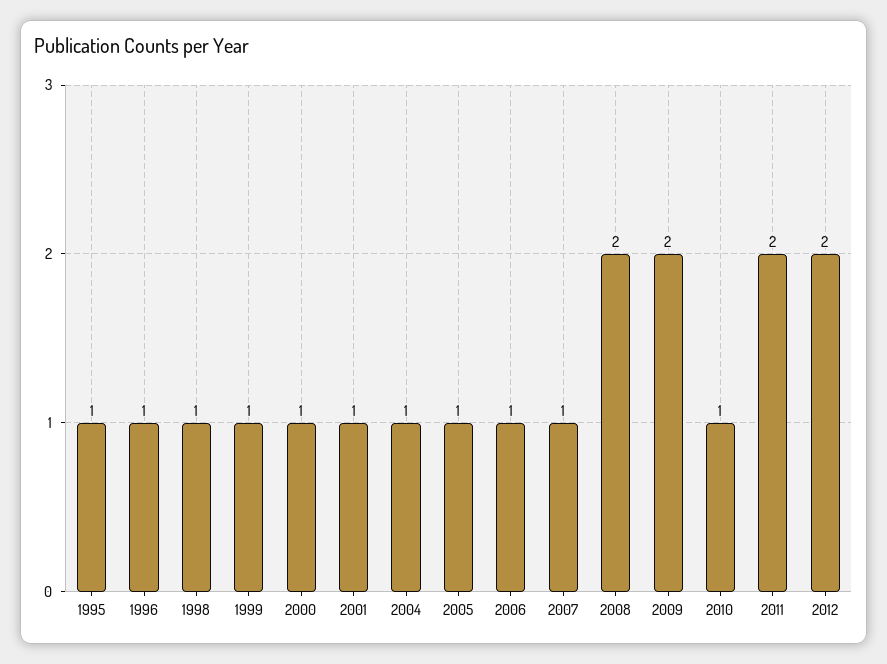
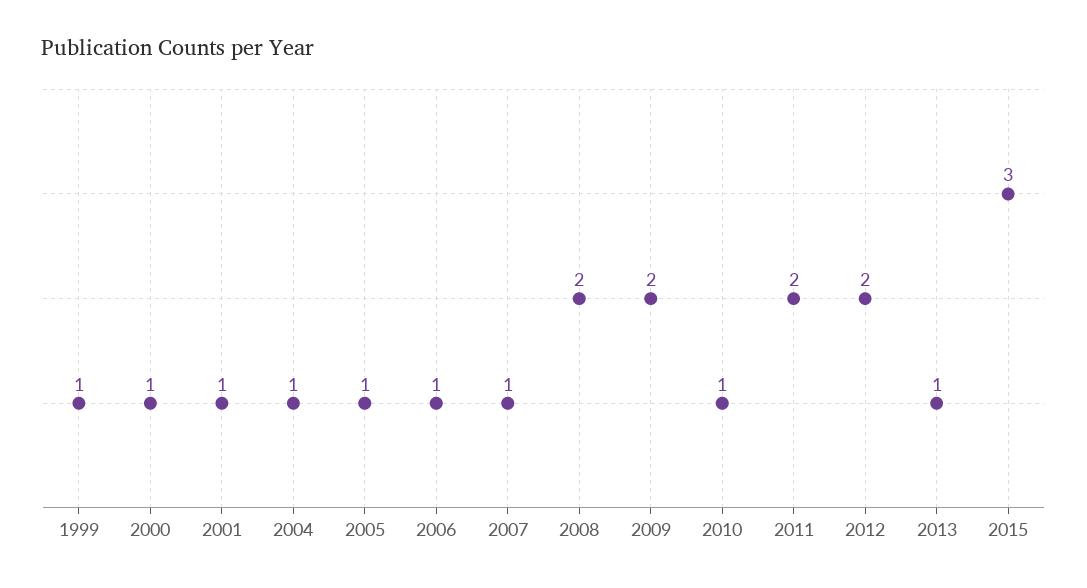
1995: 1 -> none
1996: 1 -> none
1998: 1 -> none
2013: none -> 1
2015: none -> 3

